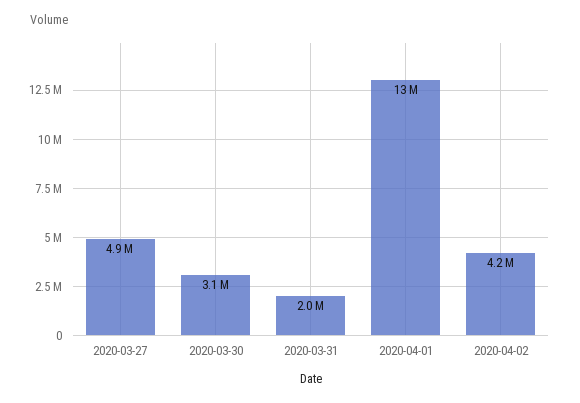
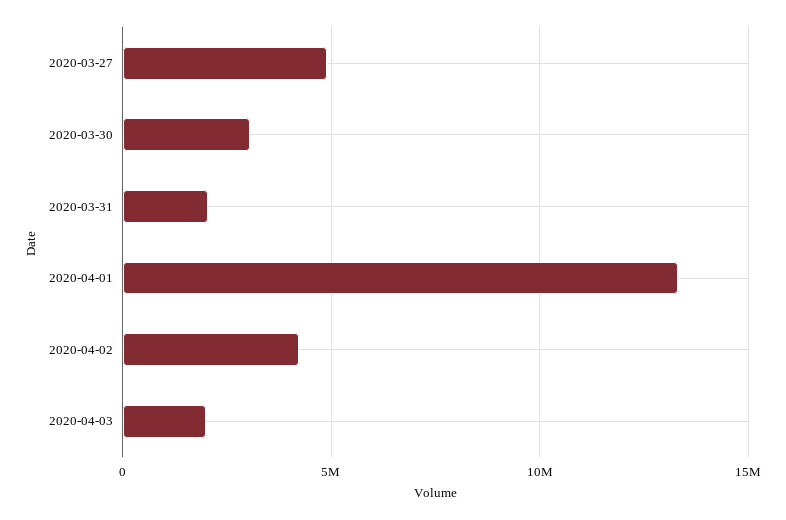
2020-04-03: none -> 2000000

